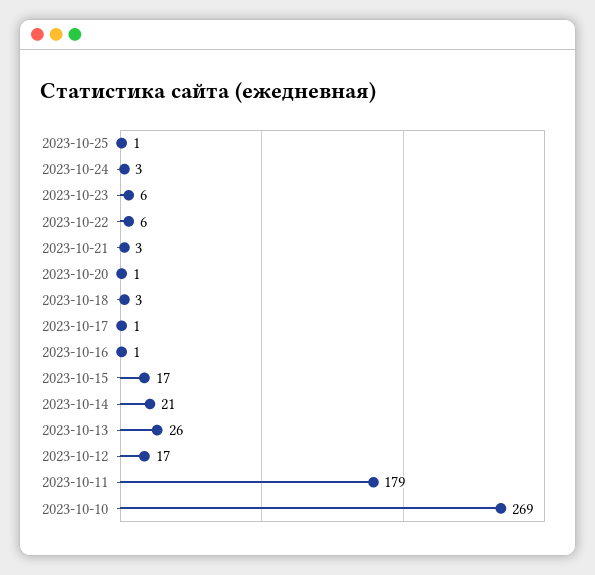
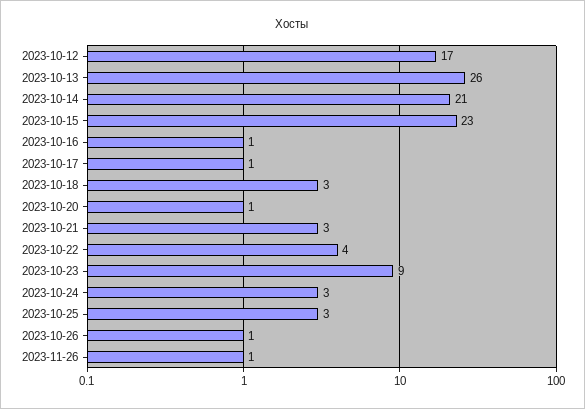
2023-10-25: 1 -> 3
2023-10-23: 6 -> 9
2023-10-22: 6 -> 4
2023-10-15: 17 -> 23
2023-10-11: 179 -> none
2023-10-10: 269 -> none
2023-10-26: none -> 1
2023-11-26: none -> 1

